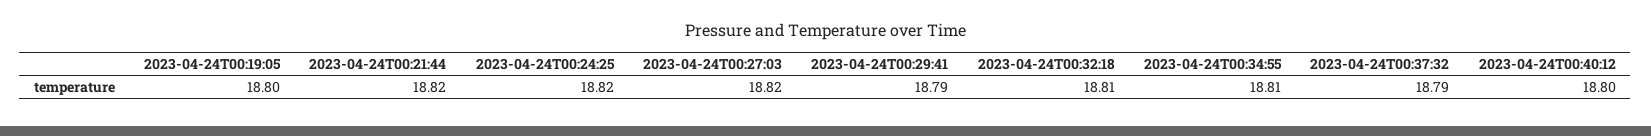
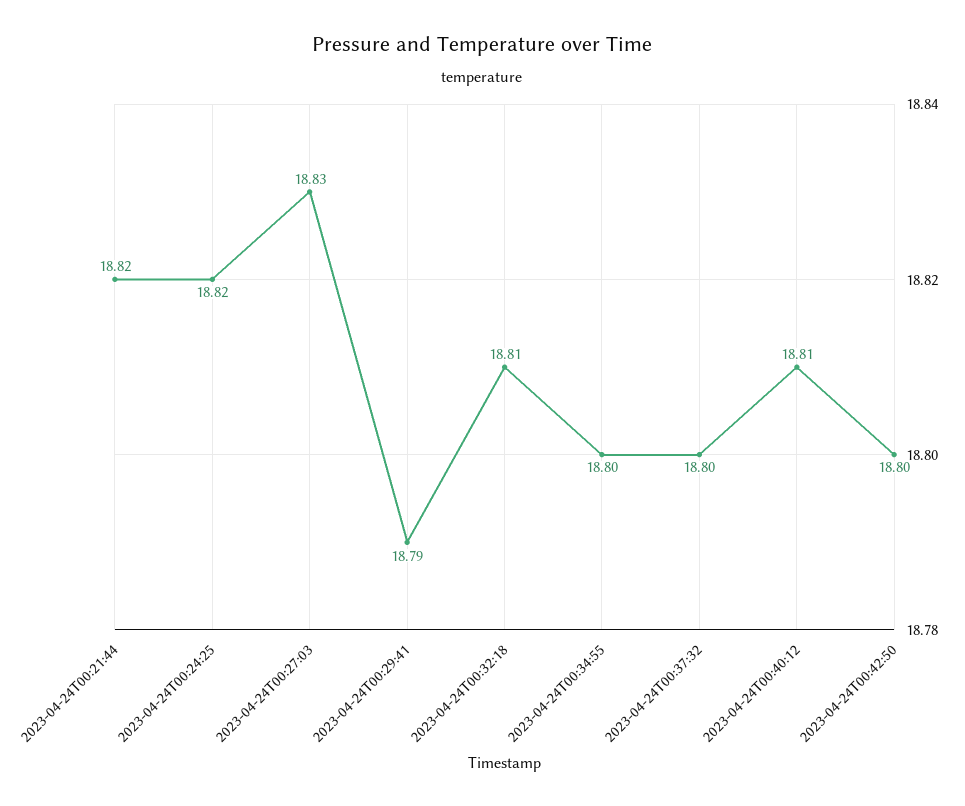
2023-04-24T00:19:05: 18.8 -> none
2023-04-24T00:27:03: 18.82 -> 18.83
2023-04-24T00:34:55: 18.81 -> 18.8
2023-04-24T00:37:32: 18.79 -> 18.8
2023-04-24T00:40:12: 18.8 -> 18.81
2023-04-24T00:42:50: none -> 18.8

